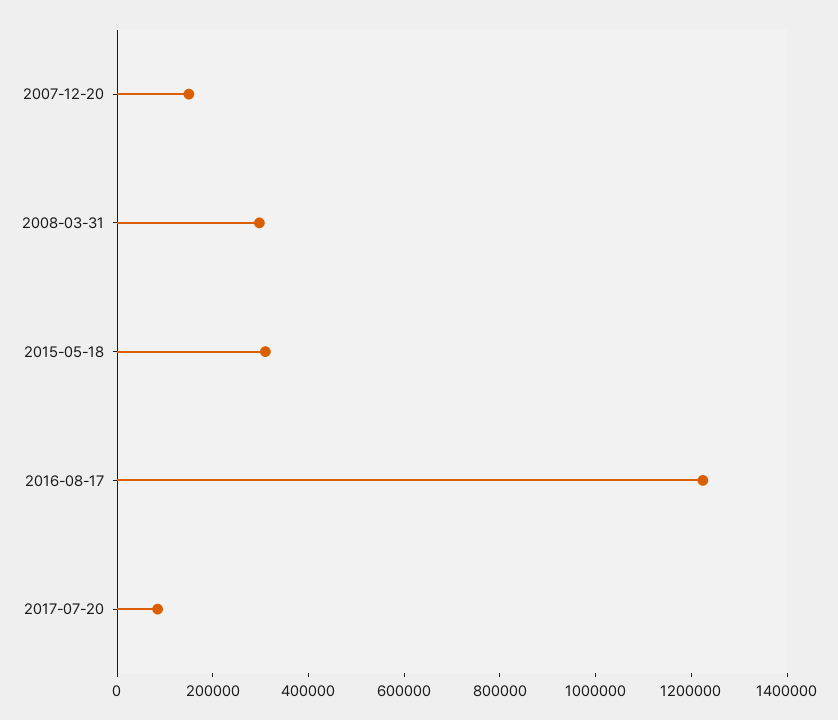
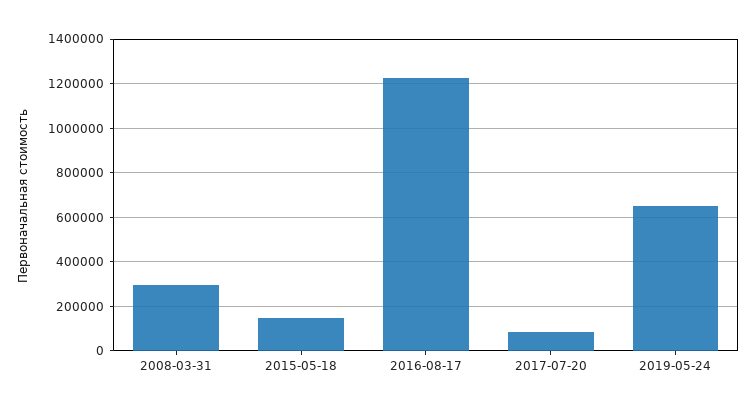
2007-12-20: 150000 -> none
2015-05-18: 300000 -> 150000
2019-05-24: none -> 650000

